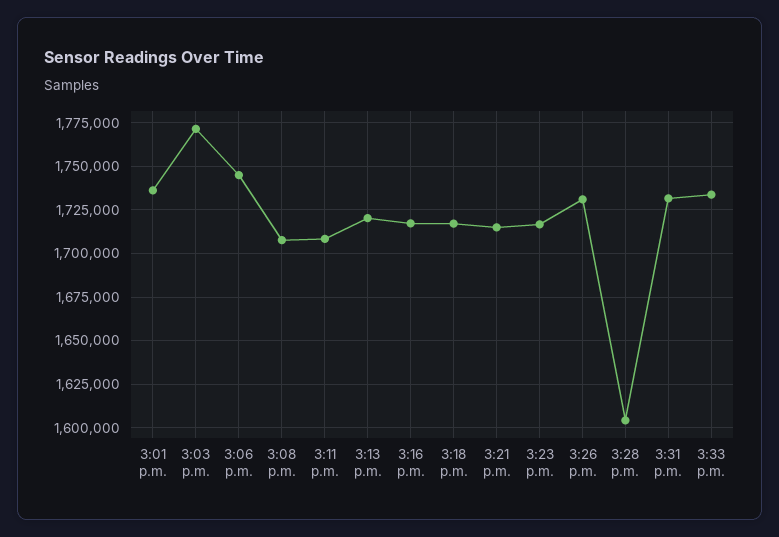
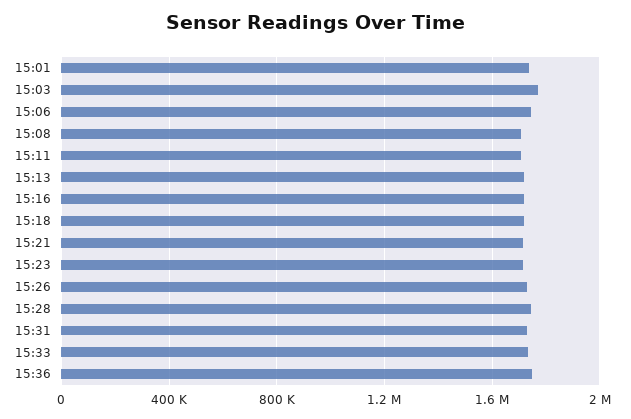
3:28 p.m.: 1605000 -> 1750000
15:36: none -> 1750000

